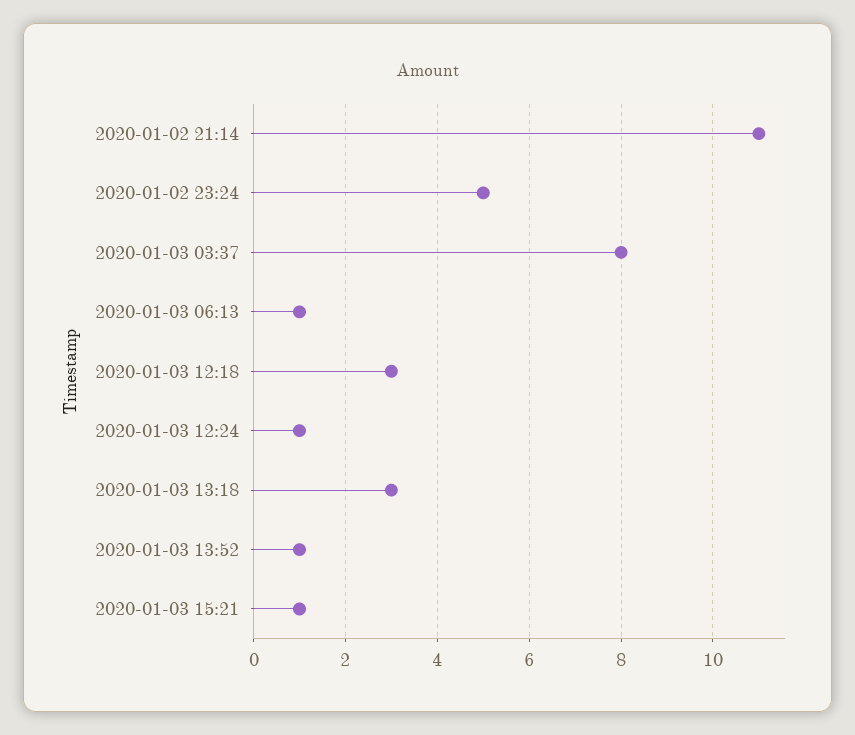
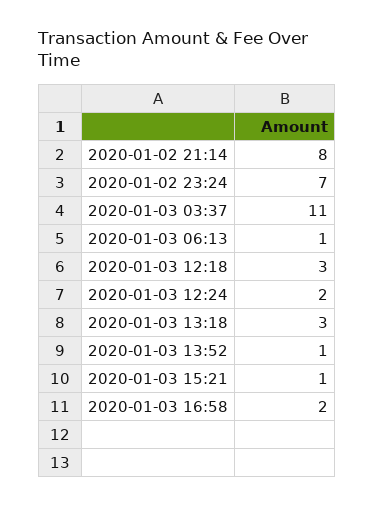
2020-01-02 21:14: 11 -> 8
2020-01-02 23:24: 5 -> 7
2020-01-03 03:37: 8 -> 11
2020-01-03 12:24: 1 -> 2
2020-01-03 16:58: none -> 2

